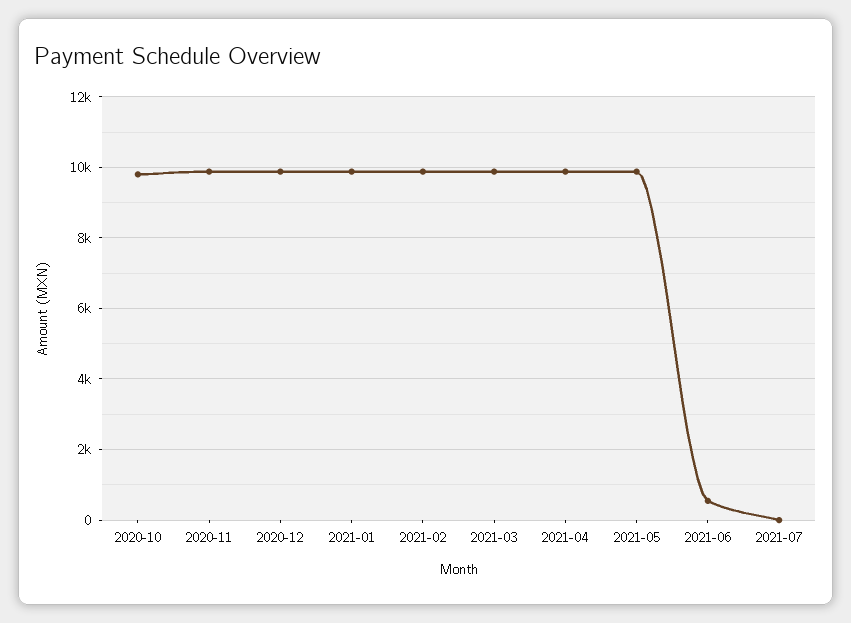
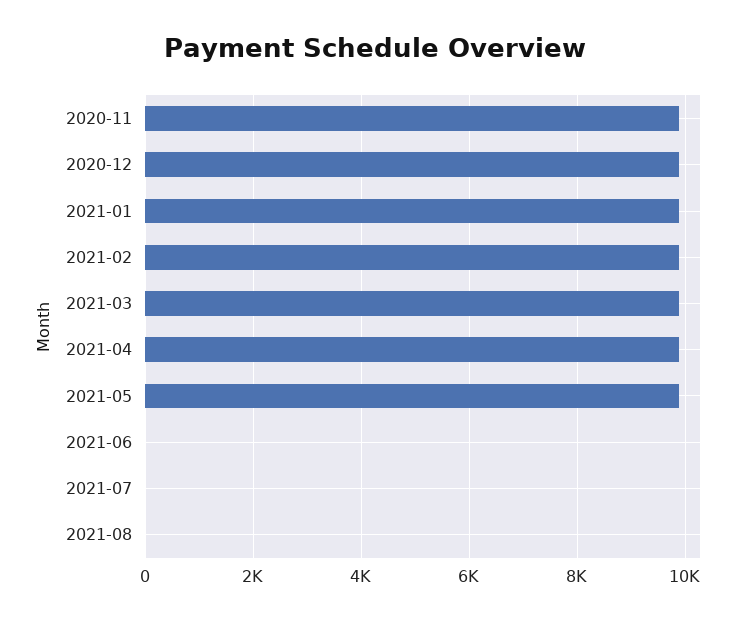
2020-10: 9800 -> none
2021-06: 600 -> 0
2021-08: none -> 0

